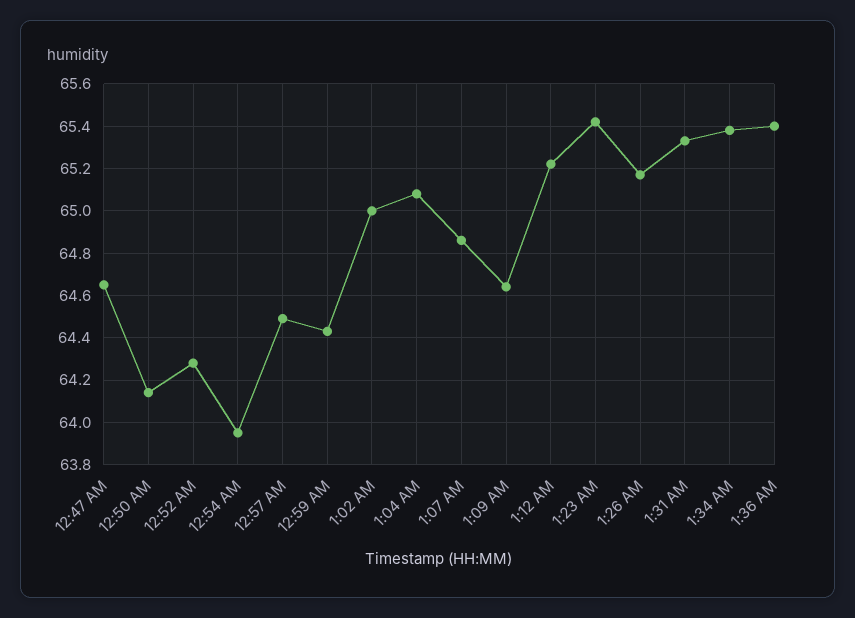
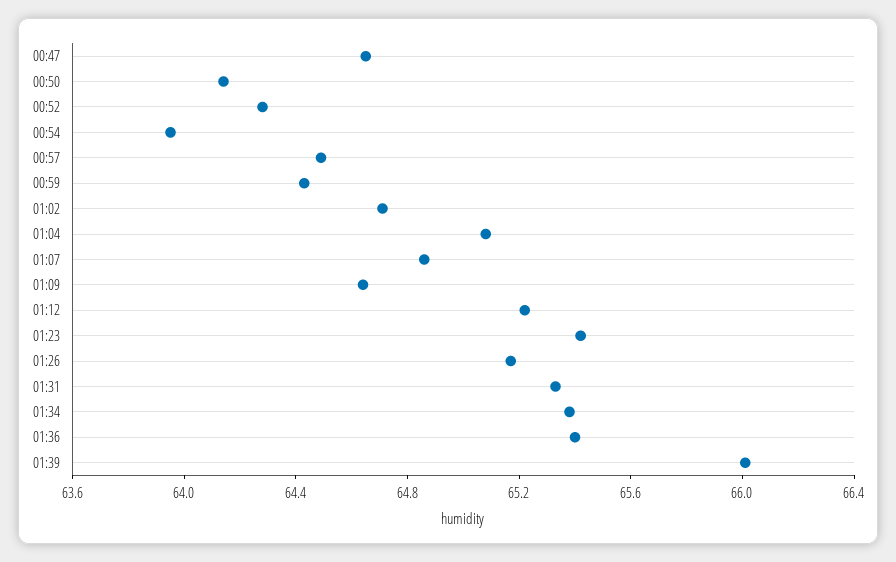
1:02 AM: 65 -> 64.7
01:39: none -> 66

